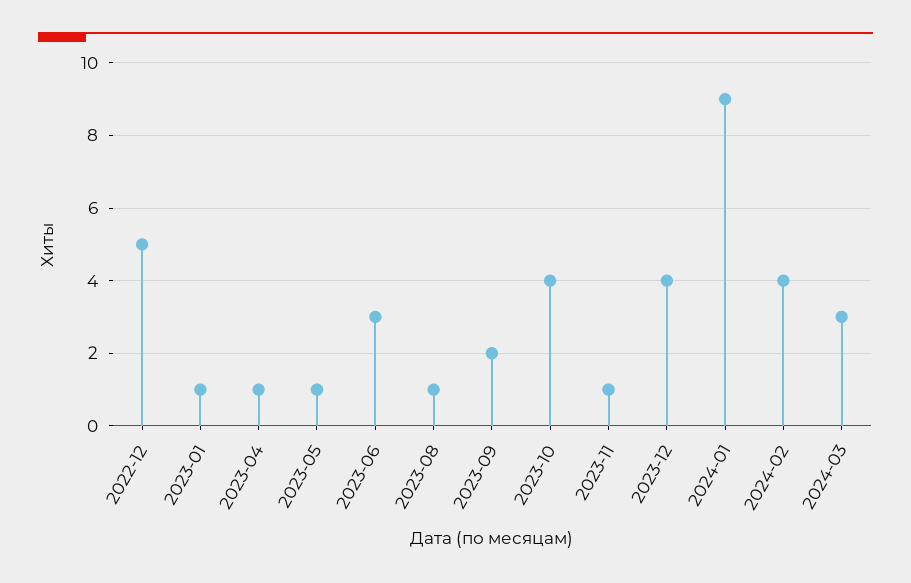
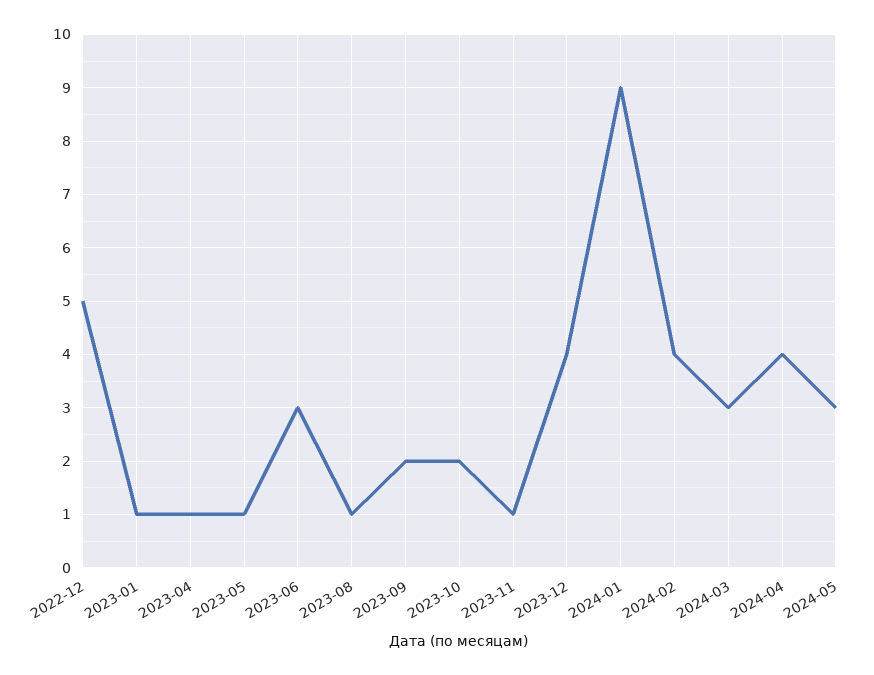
2023-10: 4 -> 2
2024-04: none -> 4
2024-05: none -> 3

